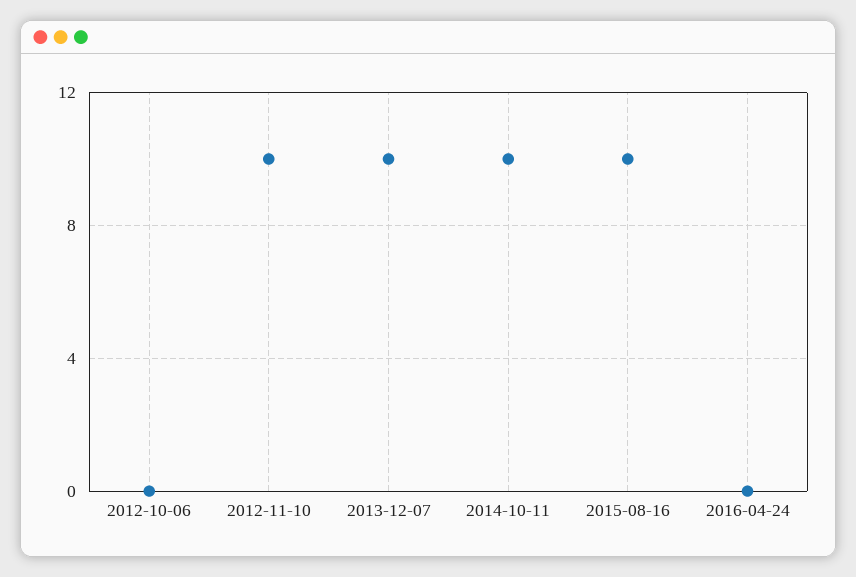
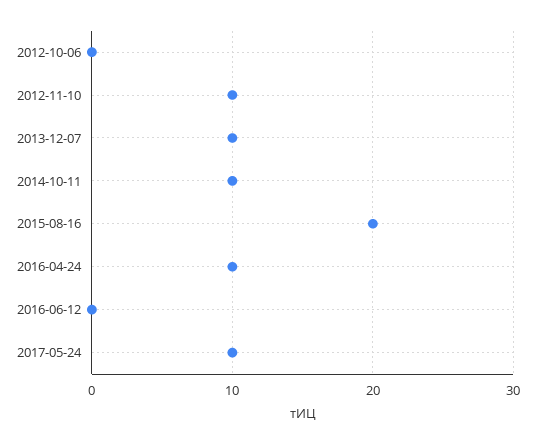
2015-08-16: 10 -> 20
2016-04-24: 0 -> 10
2016-06-12: none -> 0
2017-05-24: none -> 10

